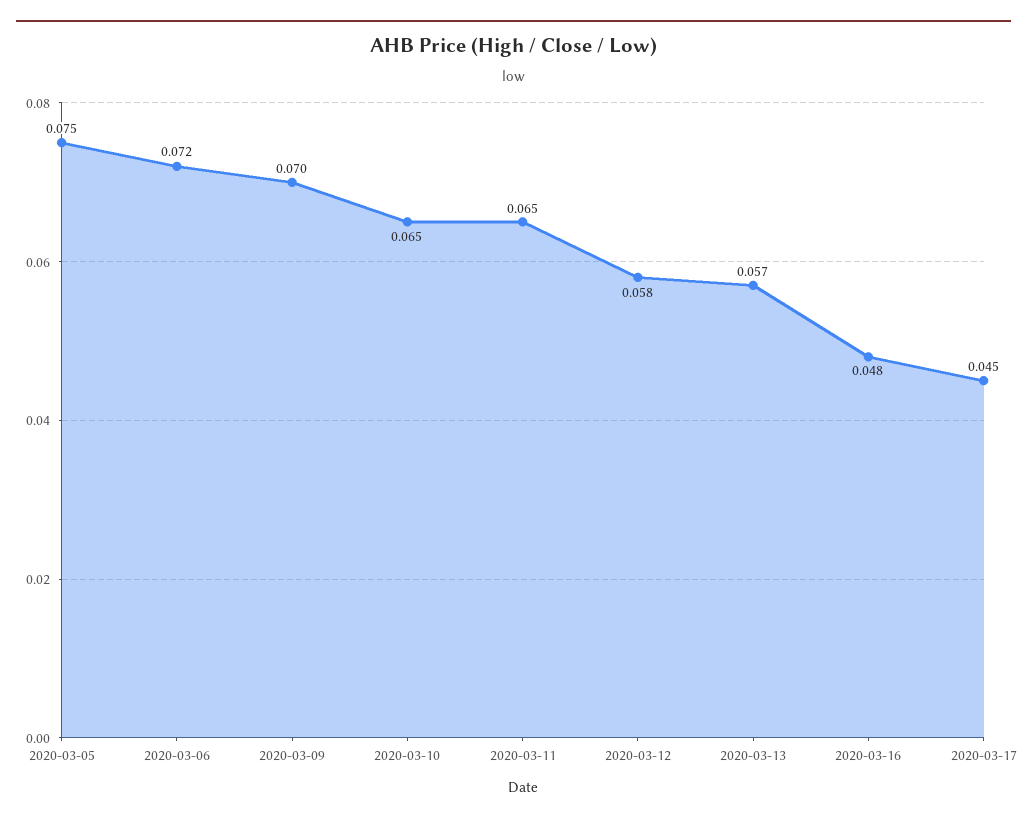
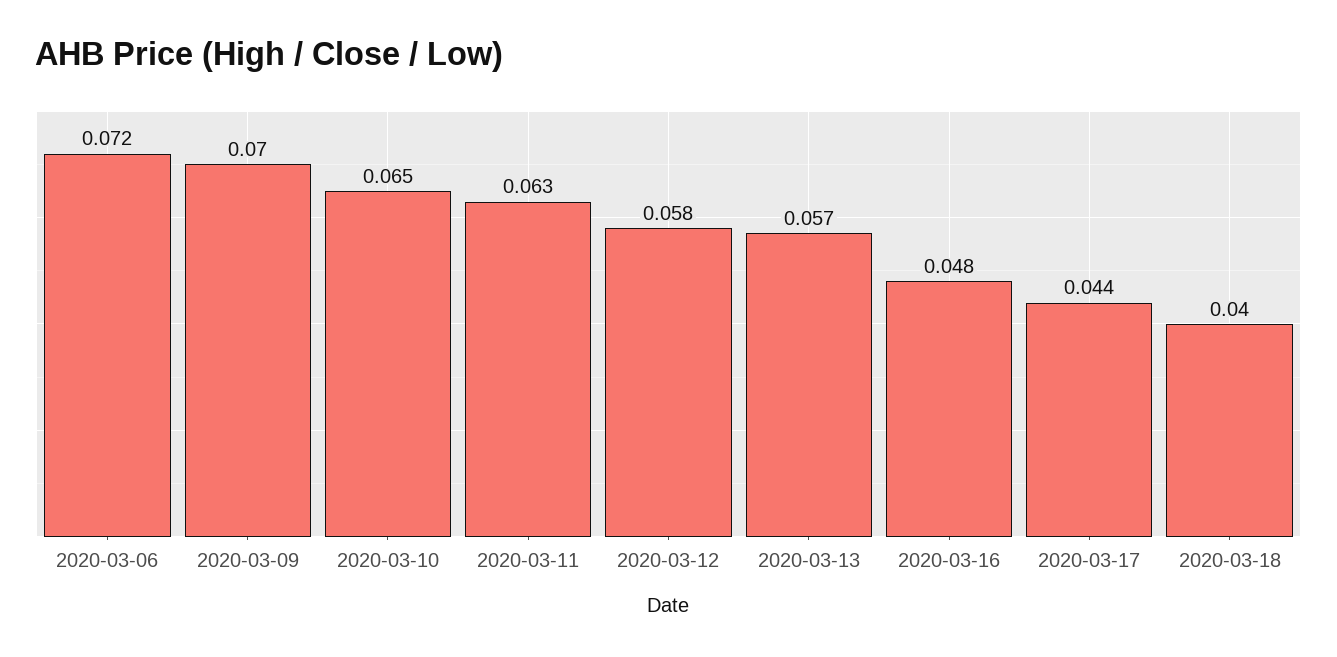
2020-03-05: 0.075 -> none
2020-03-11: 0.065 -> 0.063
2020-03-17: 0.045 -> 0.044
2020-03-18: none -> 0.04

